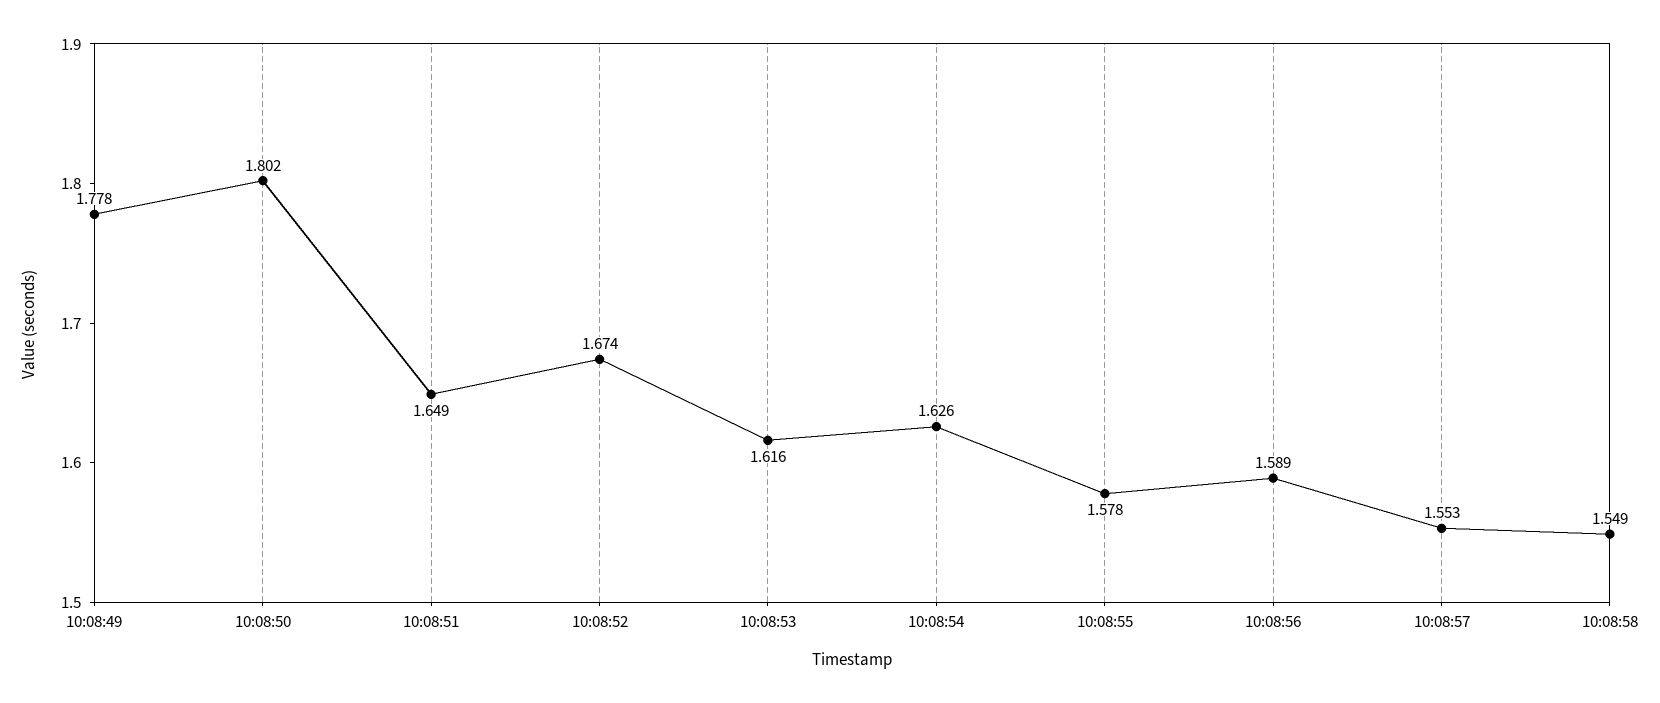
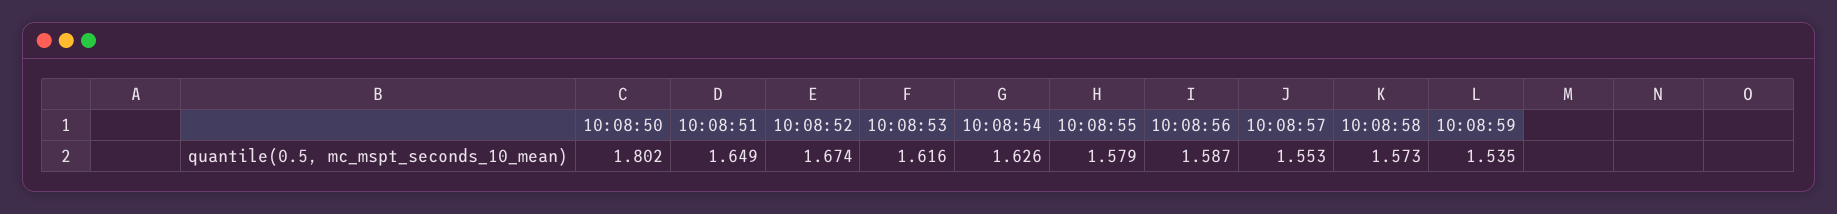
10:08:49: 1.778 -> none
10:08:55: 1.578 -> 1.579
10:08:56: 1.589 -> 1.587
10:08:58: 1.549 -> 1.573
10:08:59: none -> 1.535

